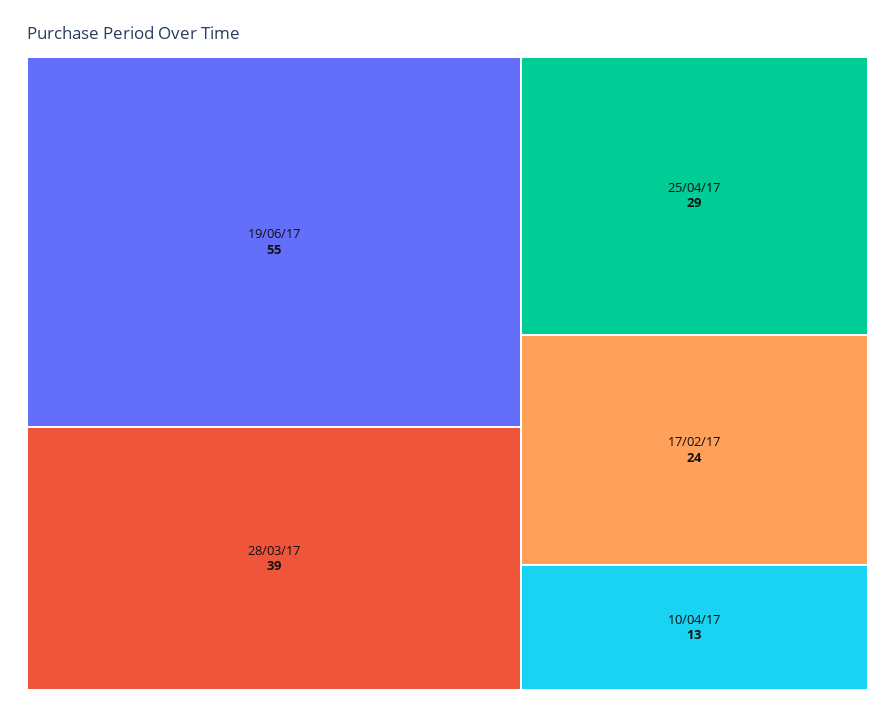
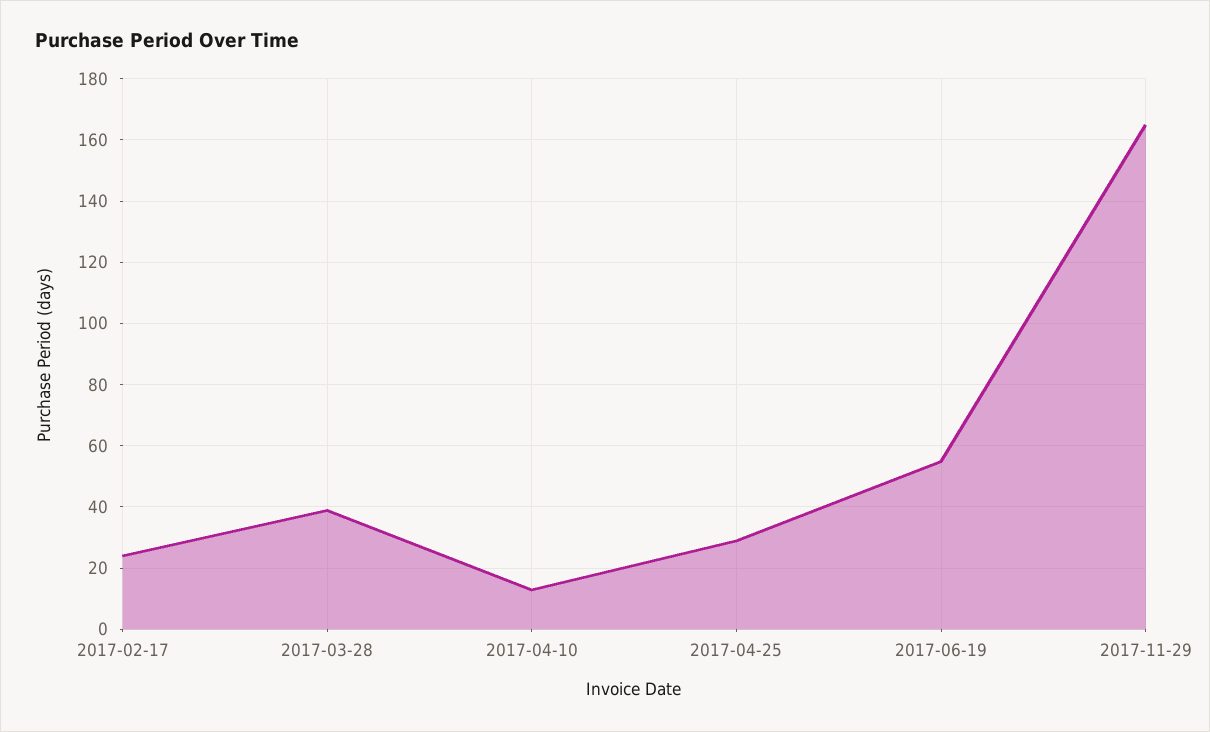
2017-11-29: none -> 165

